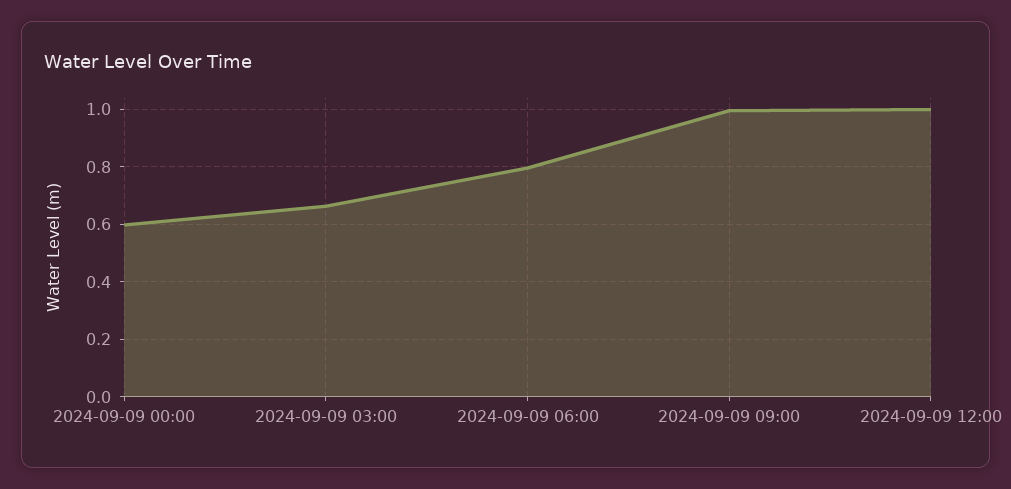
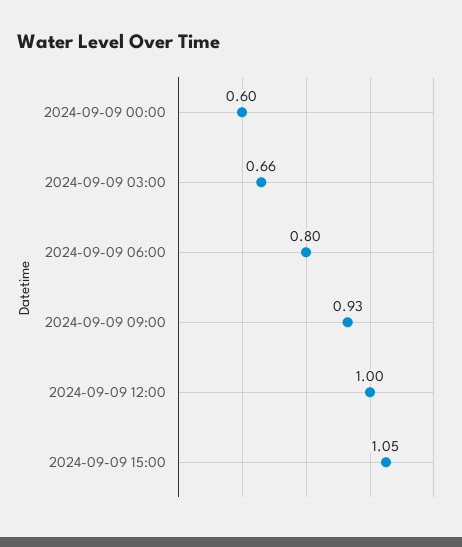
2024-09-09 09:00: 1 -> 0.93
2024-09-09 15:00: none -> 1.05

